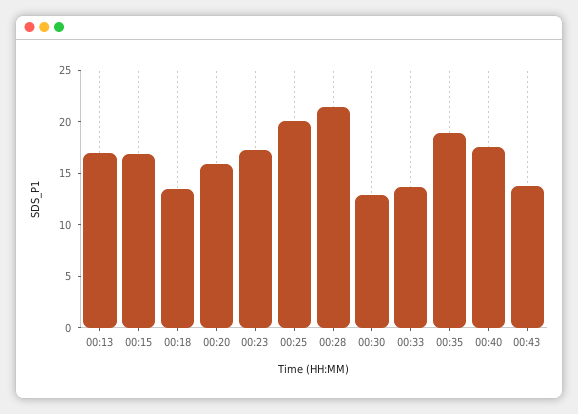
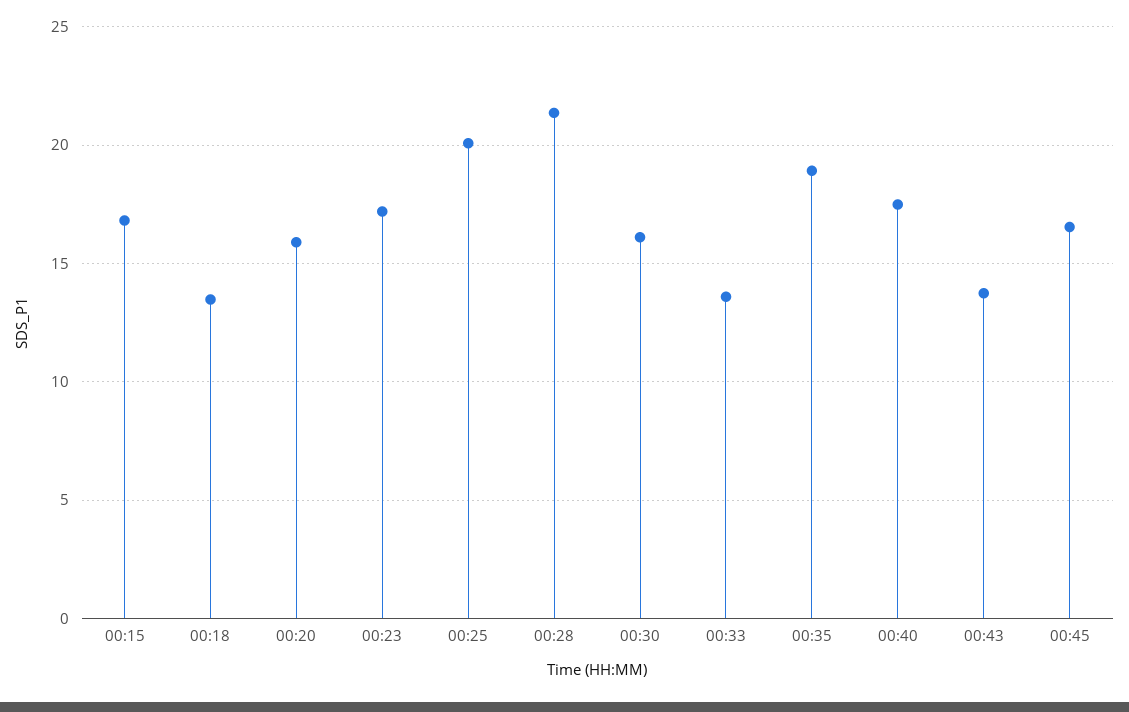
00:13: 17 -> none
00:30: 13 -> 16
00:45: none -> 16.5

